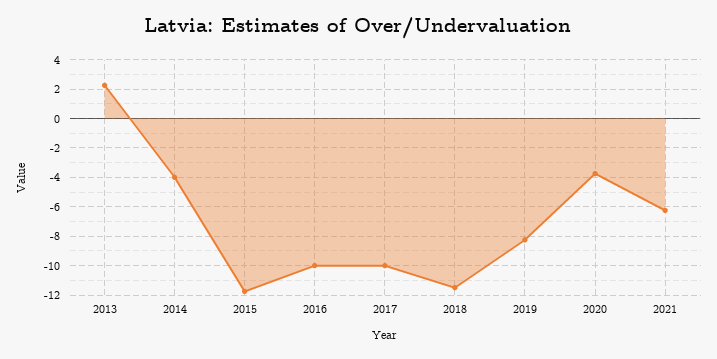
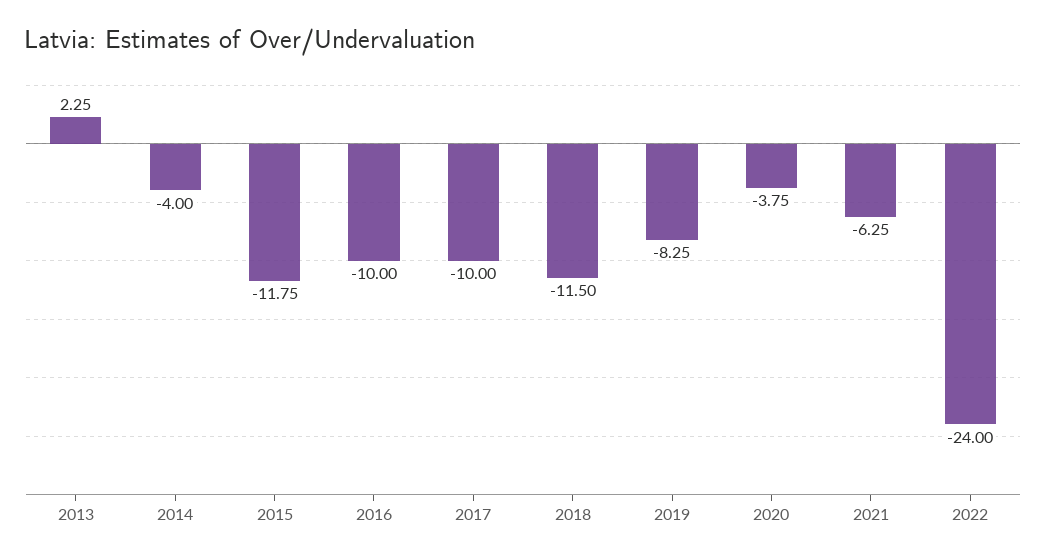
2022: none -> -24

